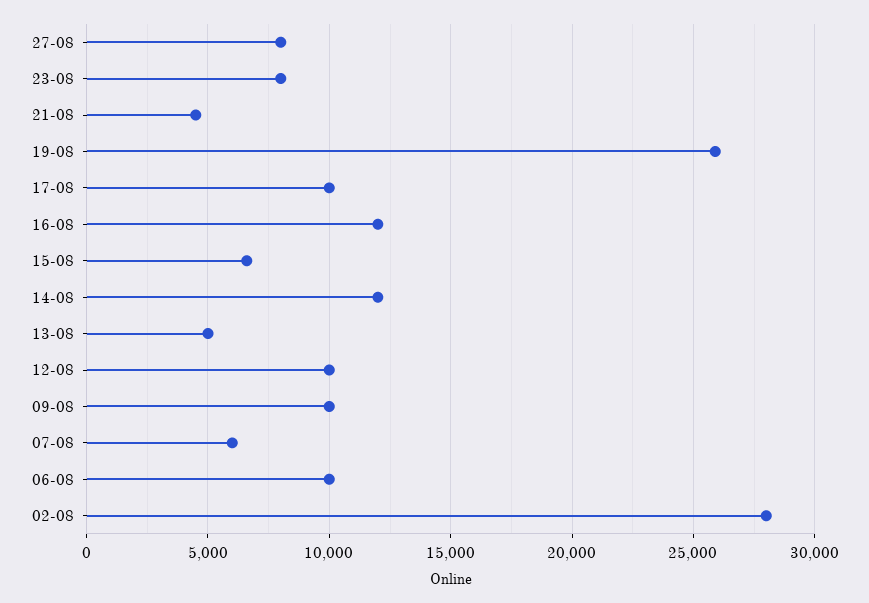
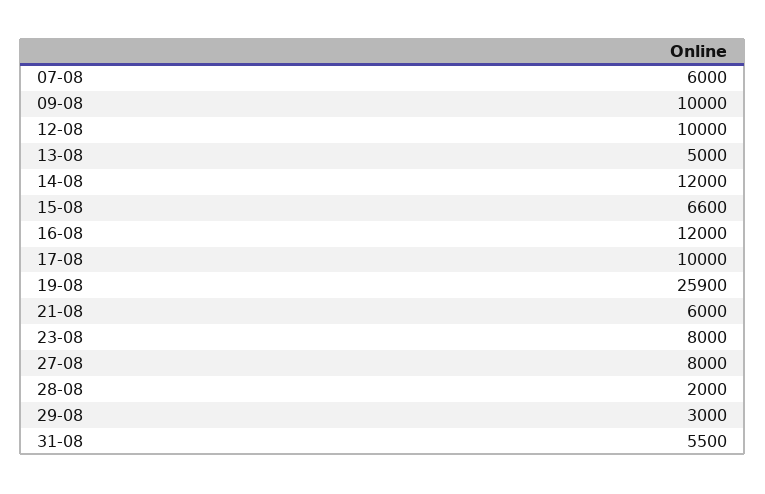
21-08: 4500 -> 6000
06-08: 10000 -> none
02-08: 28000 -> none
28-08: none -> 2000
29-08: none -> 3000
31-08: none -> 5500

